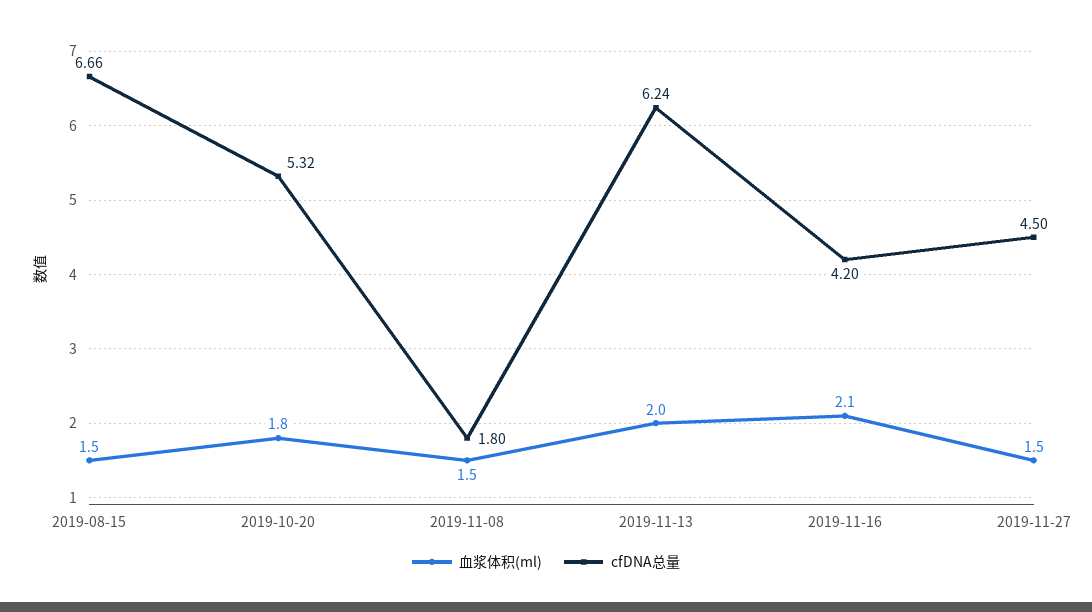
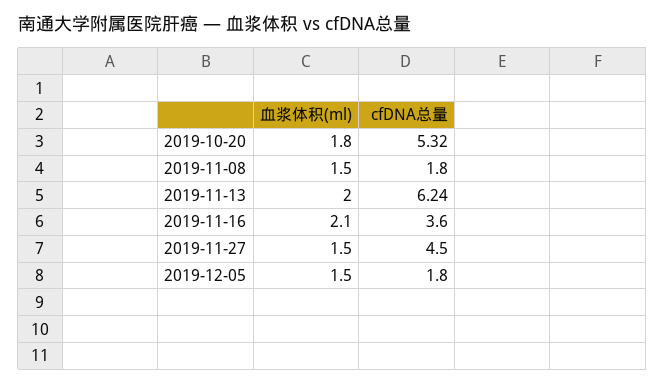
血浆体积(ml), 2019-08-15: 1.5 -> none
cfDNA总量, 2019-08-15: 6.66 -> none
cfDNA总量, 2019-11-16: 4.2 -> 3.6
血浆体积(ml), 2019-12-05: none -> 1.5
cfDNA总量, 2019-12-05: none -> 1.8

